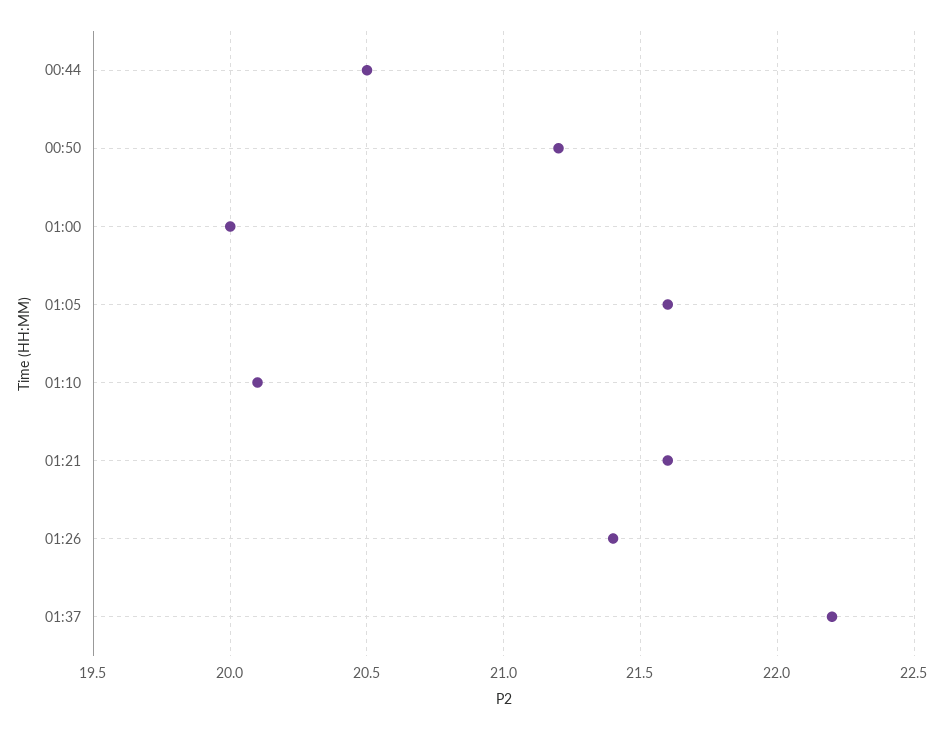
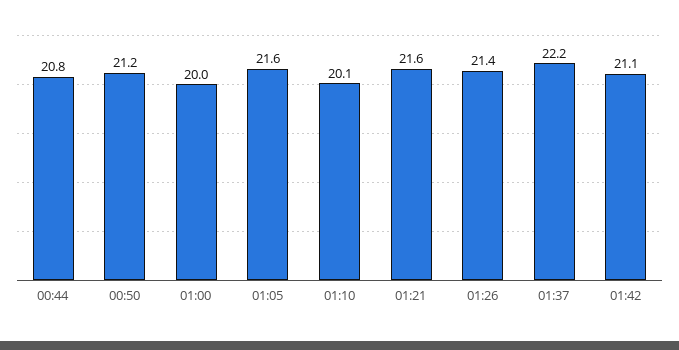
00:44: 20.5 -> 20.8
01:42: none -> 21.1

